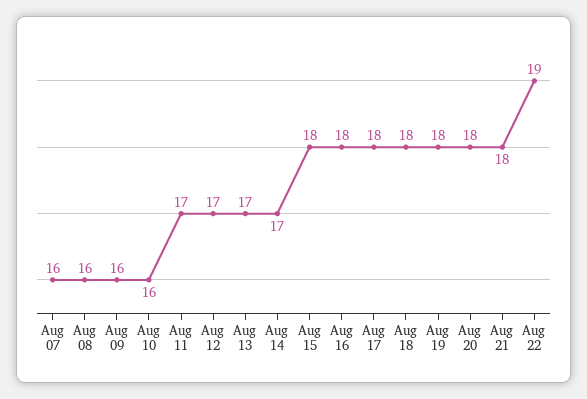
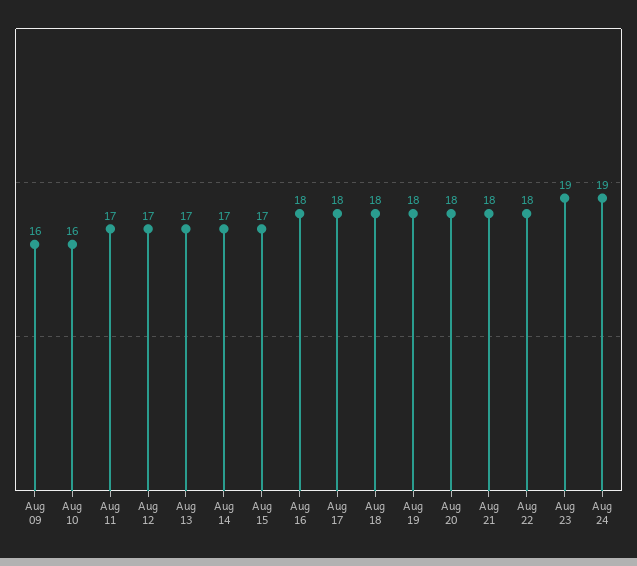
Aug 07: 16 -> none
Aug 08: 16 -> none
Aug 15: 18 -> 17
Aug 22: 19 -> 18
Aug 23: none -> 19
Aug 24: none -> 19

